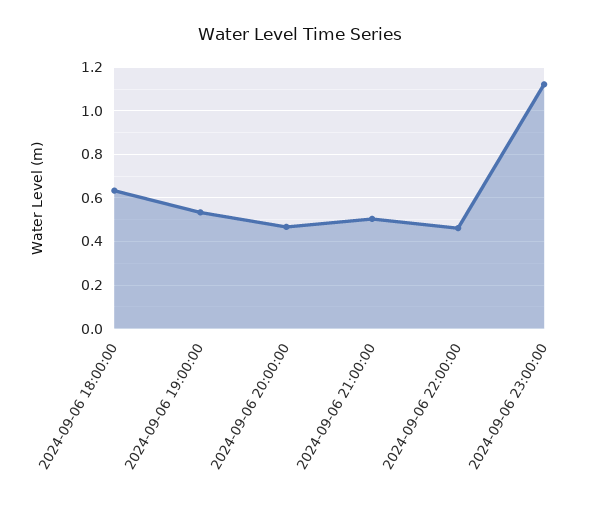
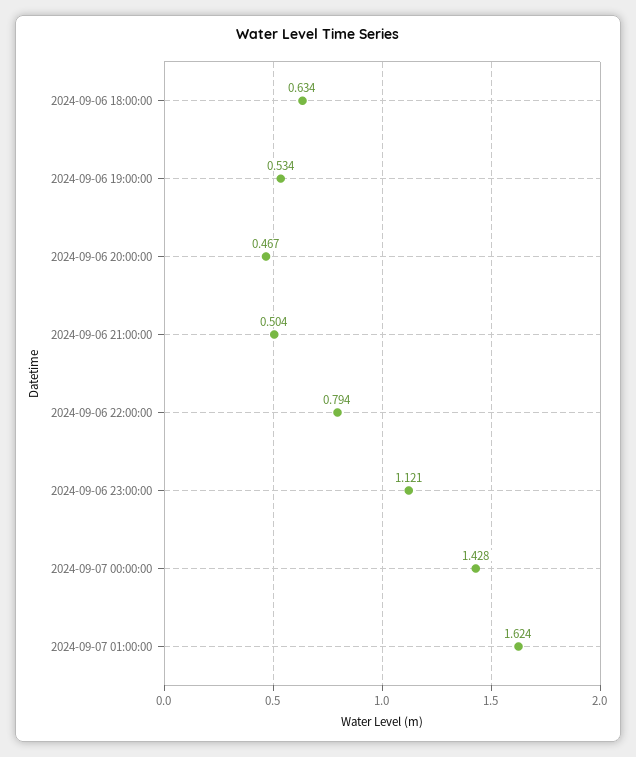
2024-09-06 22:00:00: 0.45 -> 0.794
2024-09-07 00:00:00: none -> 1.428
2024-09-07 01:00:00: none -> 1.624

